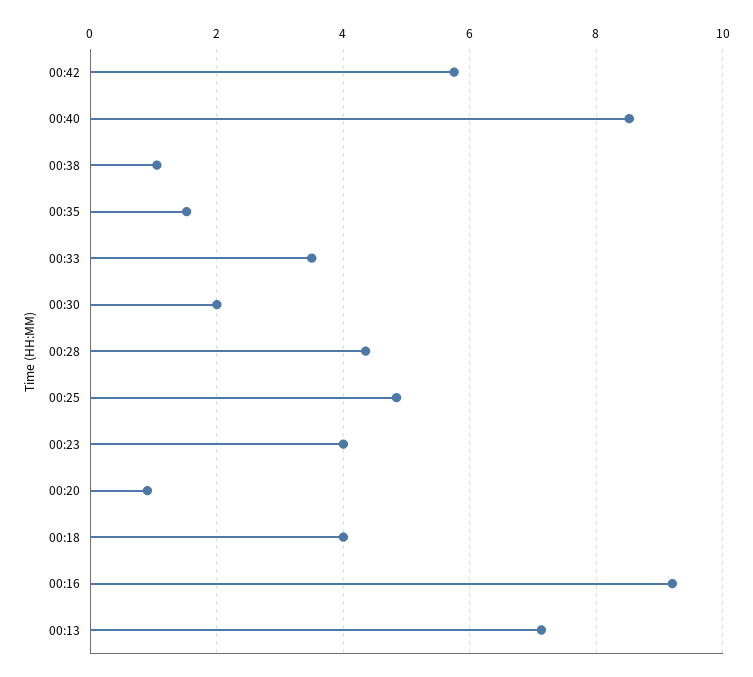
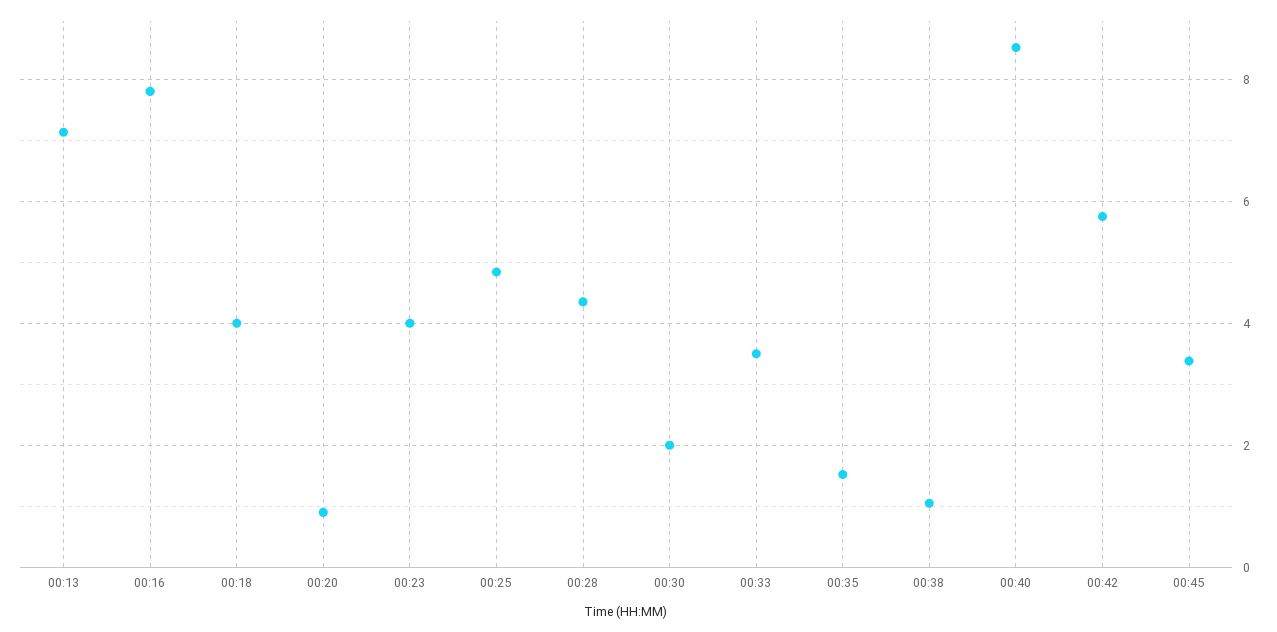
00:16: 9.2 -> 7.8
00:45: none -> 3.4

